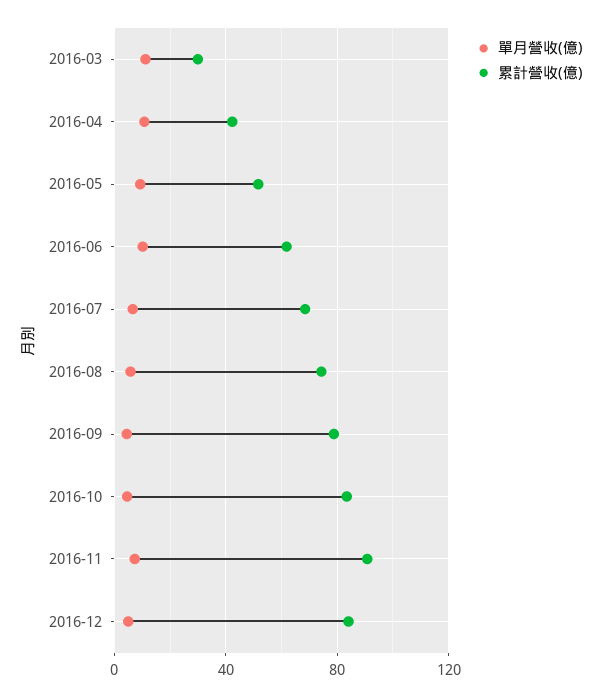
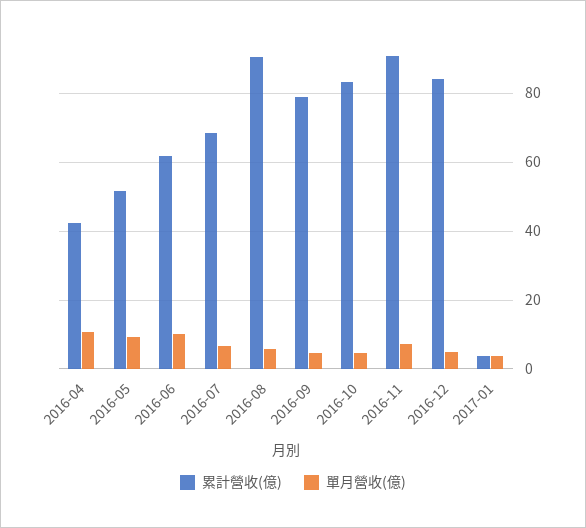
單月營收(億), 2016-03: 10 -> none
累計營收(億), 2016-03: 30 -> none
累計營收(億), 2016-08: 75 -> 90
累計營收(億), 2017-01: none -> 4
單月營收(億), 2017-01: none -> 4

